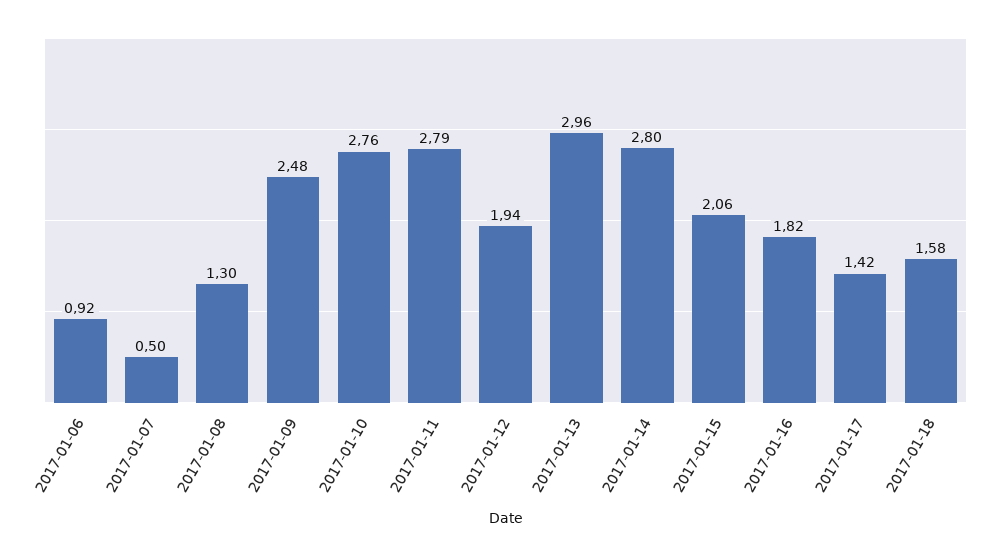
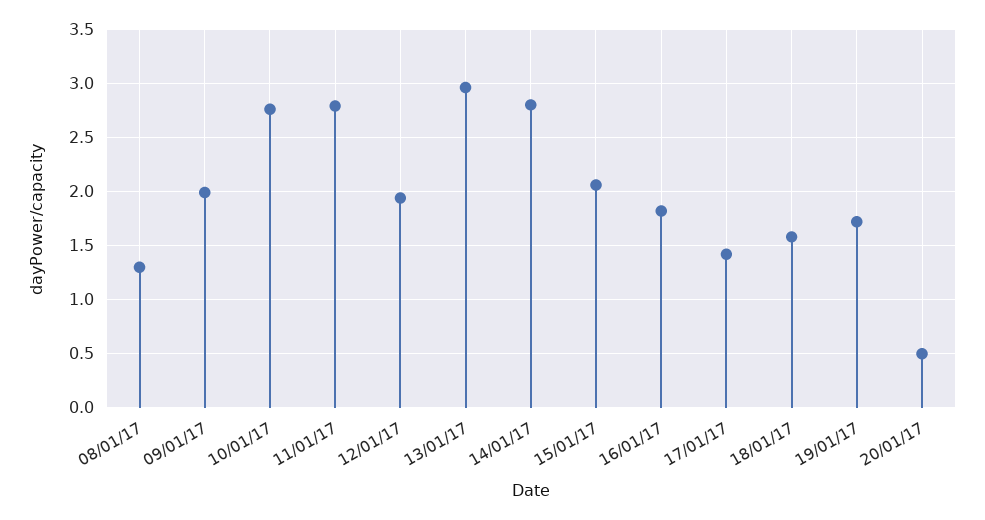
2017-01-06: 0.92 -> none
2017-01-07: 0.5 -> none
2017-01-09: 2.48 -> 2
19/01/17: none -> 1.7
20/01/17: none -> 0.5

